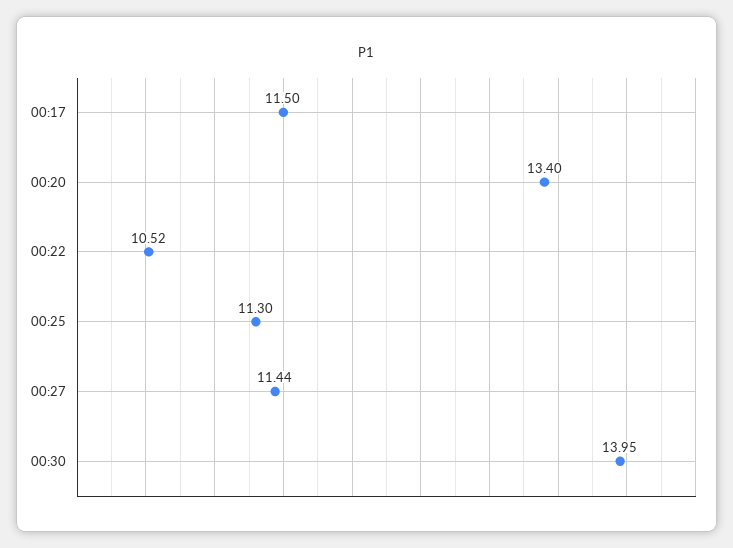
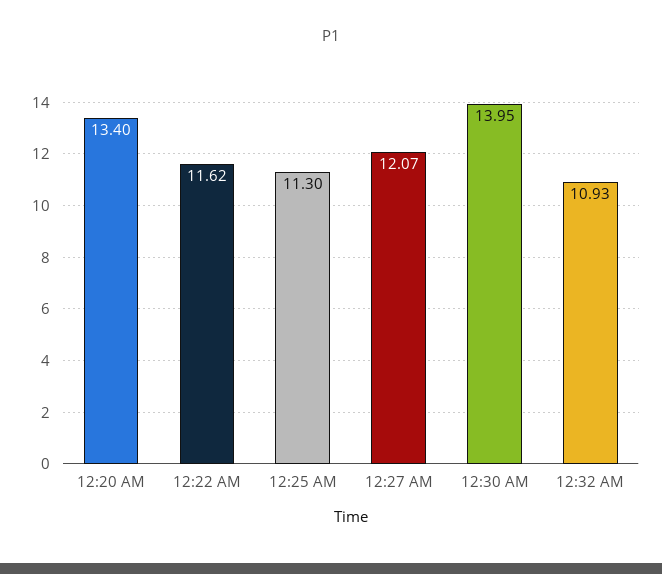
00:17: 11.5 -> none
00:22: 10.52 -> 11.62
00:27: 11.44 -> 12.07
12:32 AM: none -> 10.93

